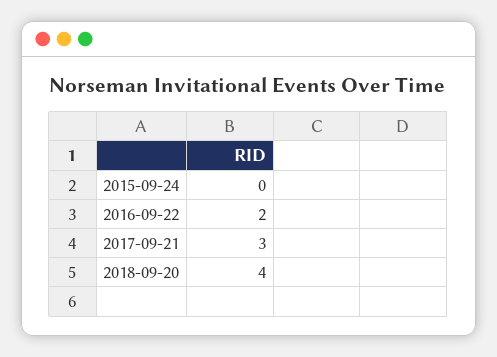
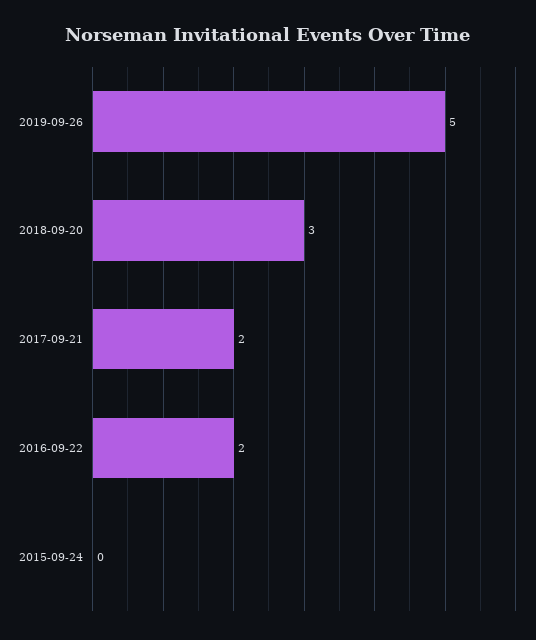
2017-09-21: 3 -> 2
2018-09-20: 4 -> 3
2019-09-26: none -> 5

